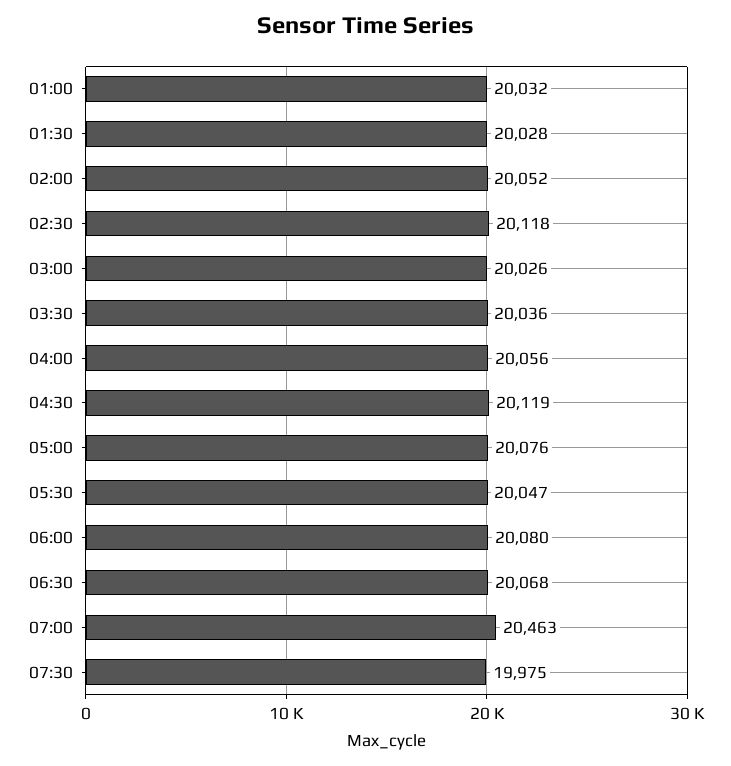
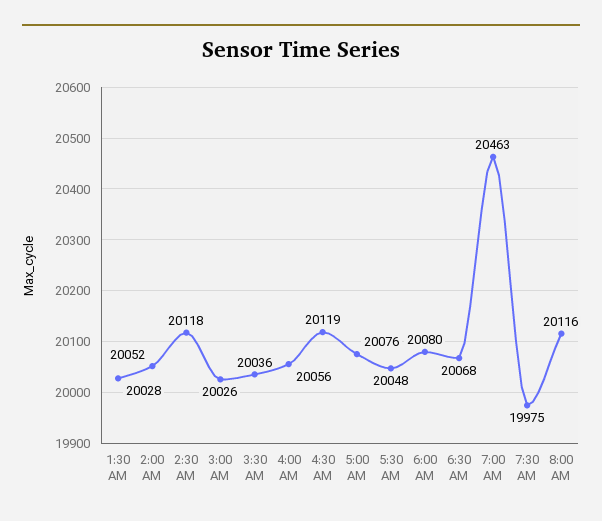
01:00: 20032 -> none
05:30: 20047 -> 20048
8:00 AM: none -> 20116

